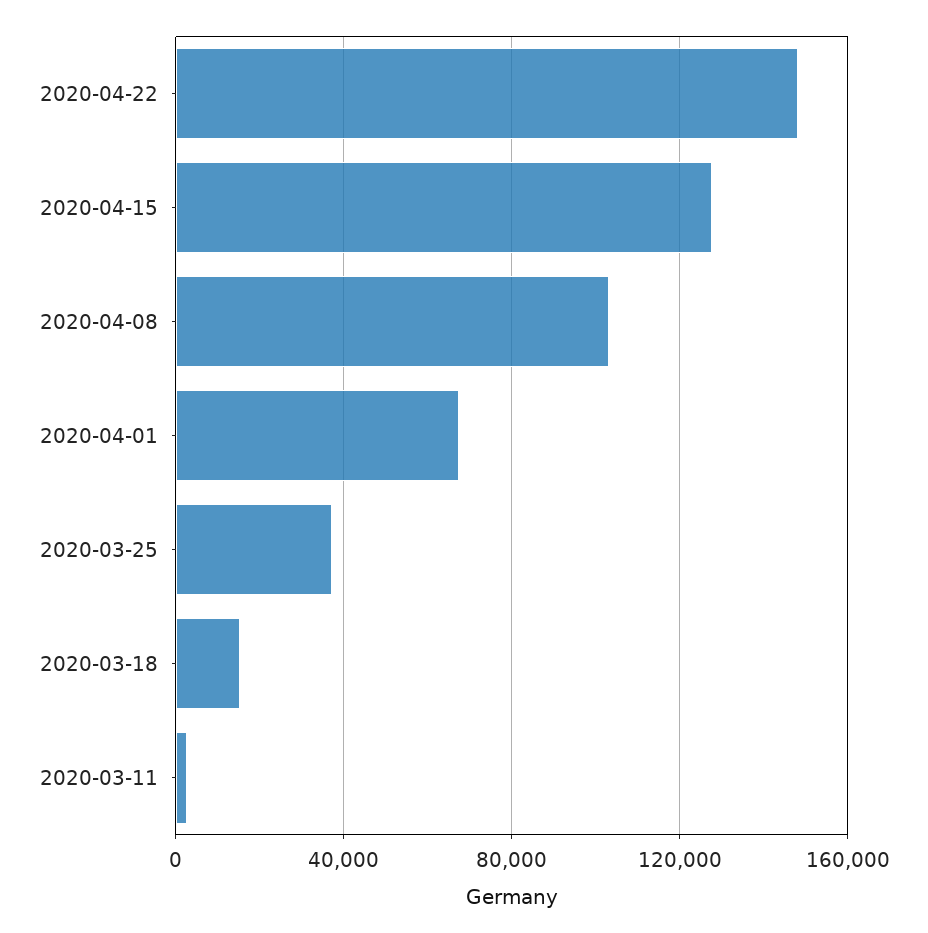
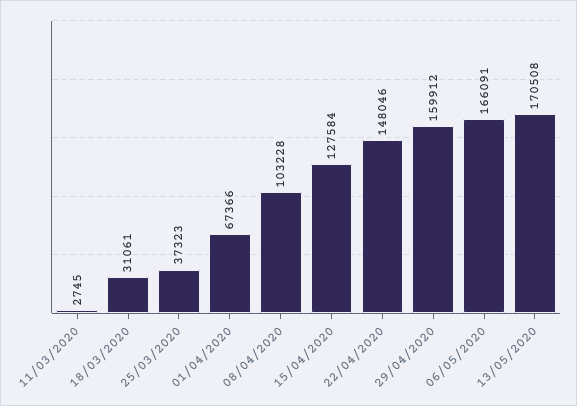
2020-03-18: 15000 -> 31061
29/04/2020: none -> 159912
06/05/2020: none -> 166091
13/05/2020: none -> 170508

